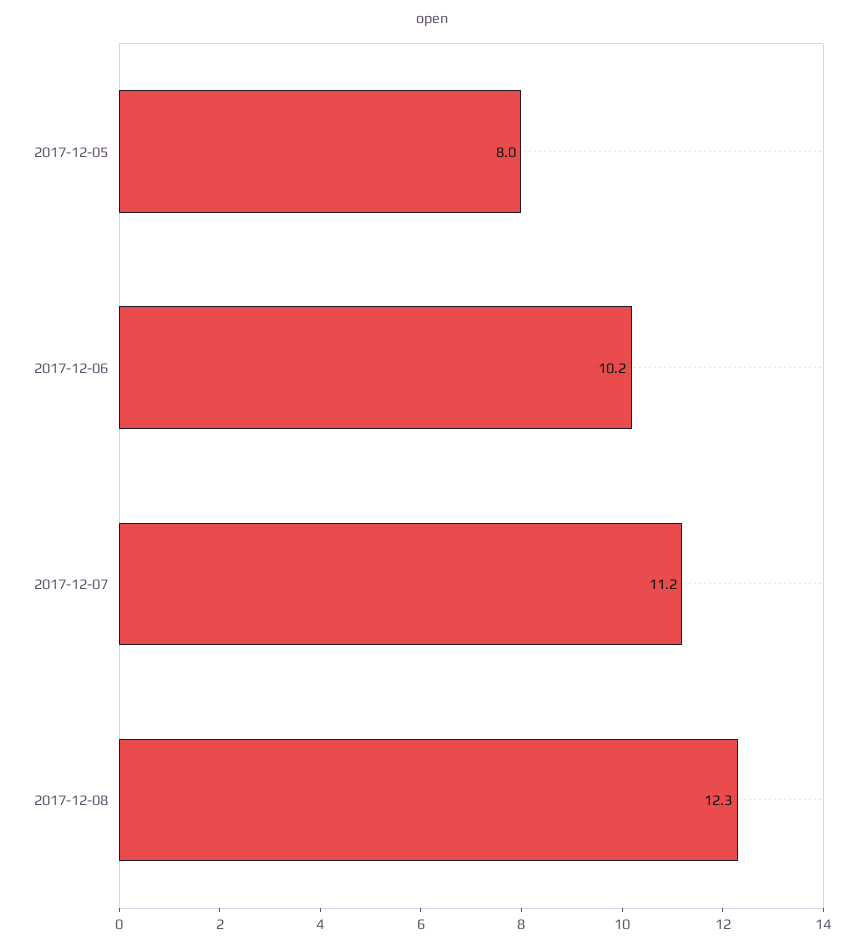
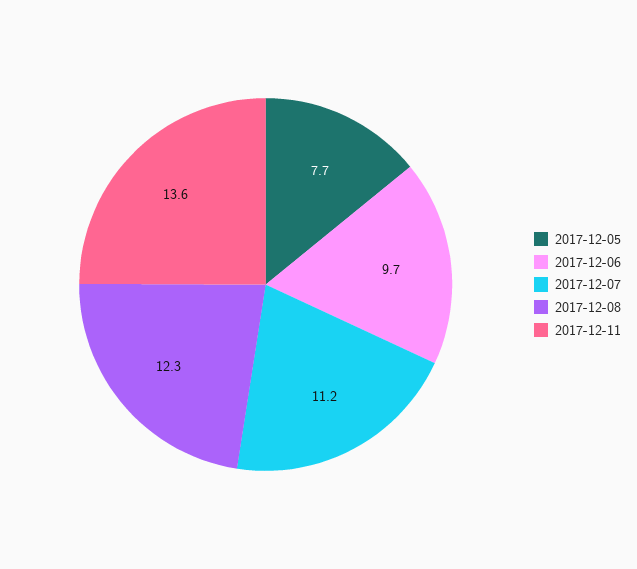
2017-12-05: 8 -> 7.7
2017-12-06: 10.2 -> 9.7
2017-12-11: none -> 13.6

